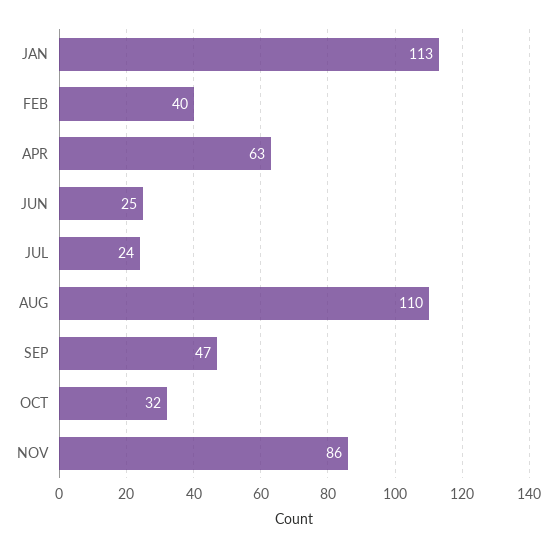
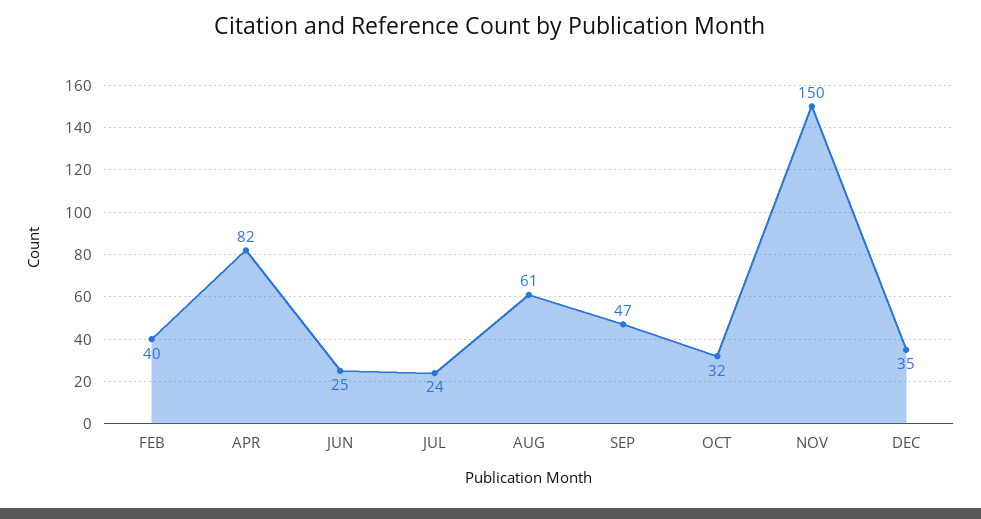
JAN: 113 -> none
APR: 63 -> 82
AUG: 110 -> 61
NOV: 86 -> 150
DEC: none -> 35

